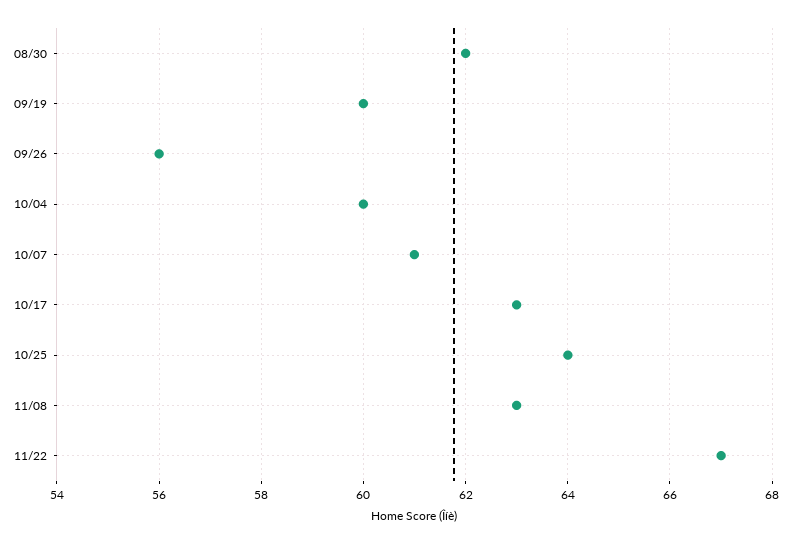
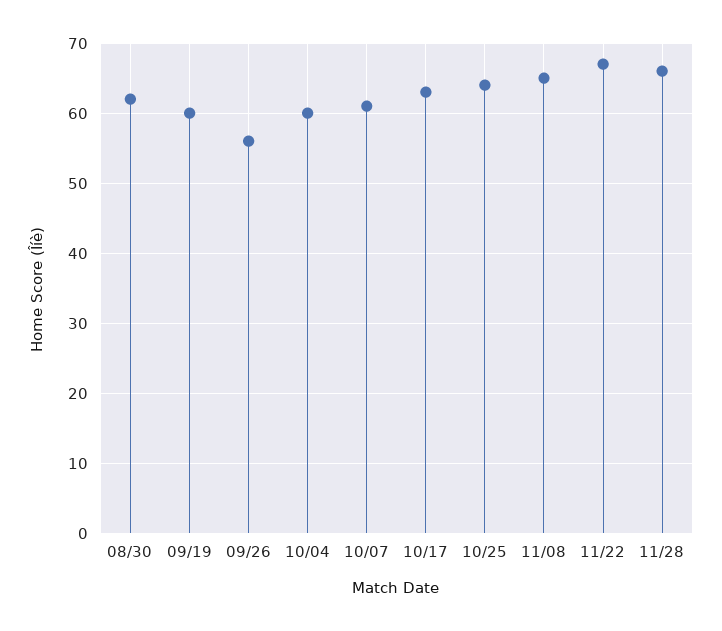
11/08: 63 -> 65
11/28: none -> 66

